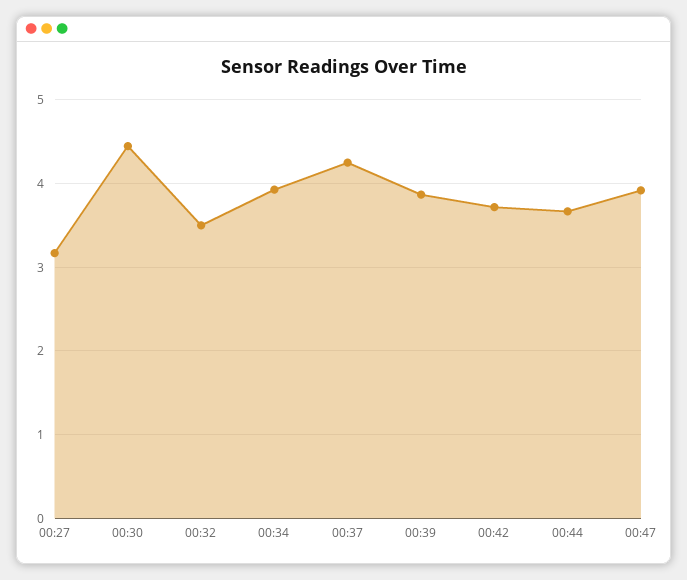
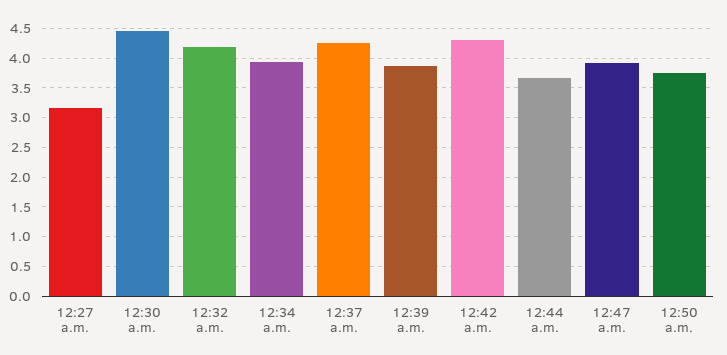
00:32: 3.5 -> 4.25
00:42: 3.7 -> 4.25
12:50 a.m.: none -> 3.75

